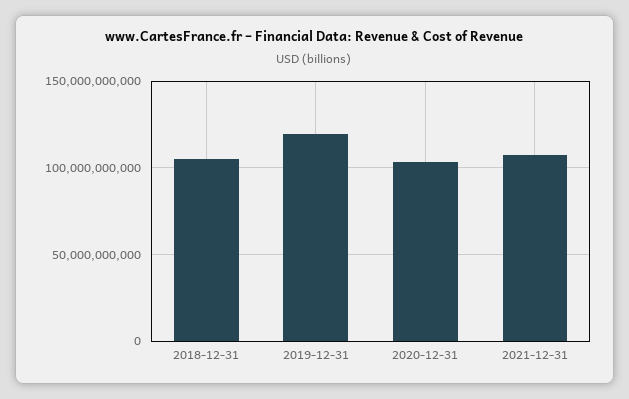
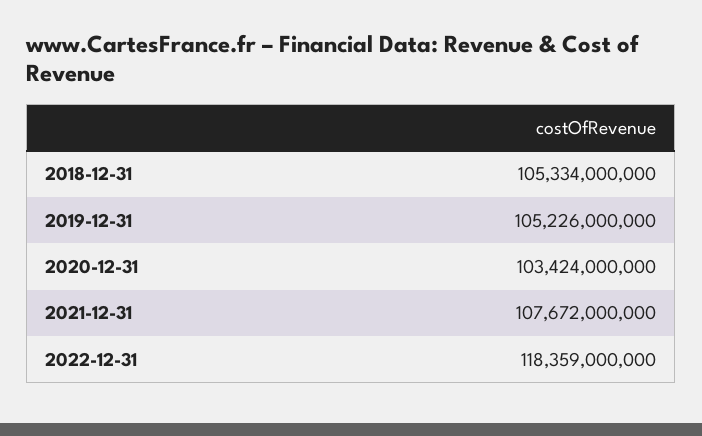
2019-12-31: 120000000000 -> 105226000000
2022-12-31: none -> 118359000000

